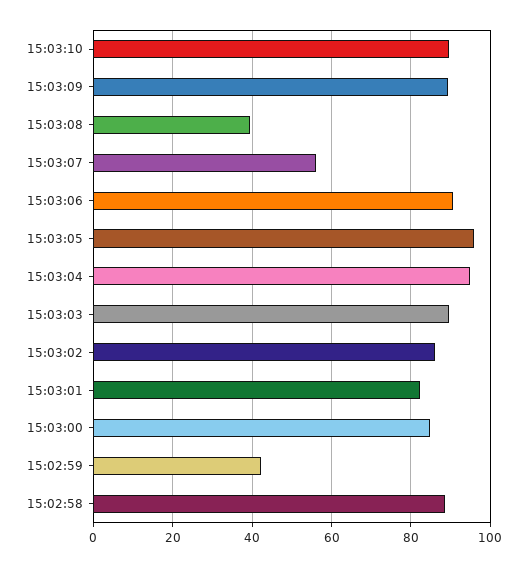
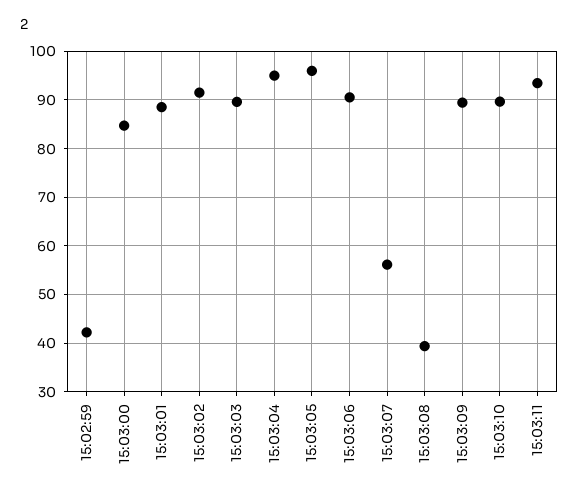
15:03:02: 86 -> 92
15:03:01: 82 -> 88
15:02:58: 88 -> none
15:03:11: none -> 94

